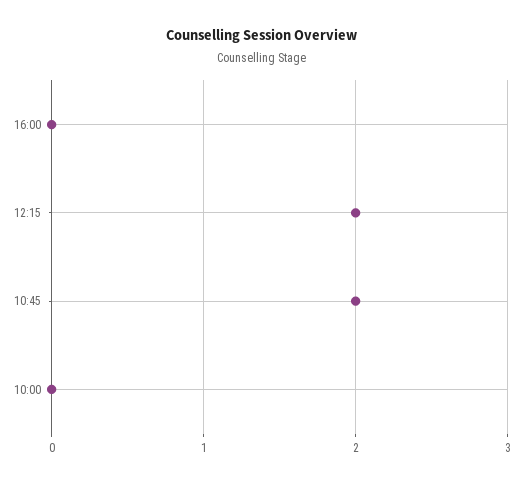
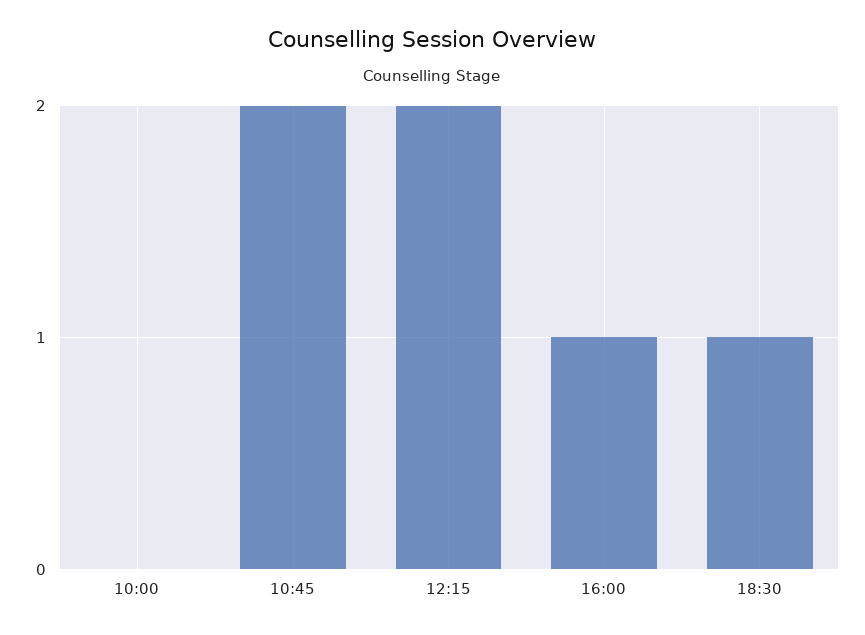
16:00: 0 -> 1
18:30: none -> 1

